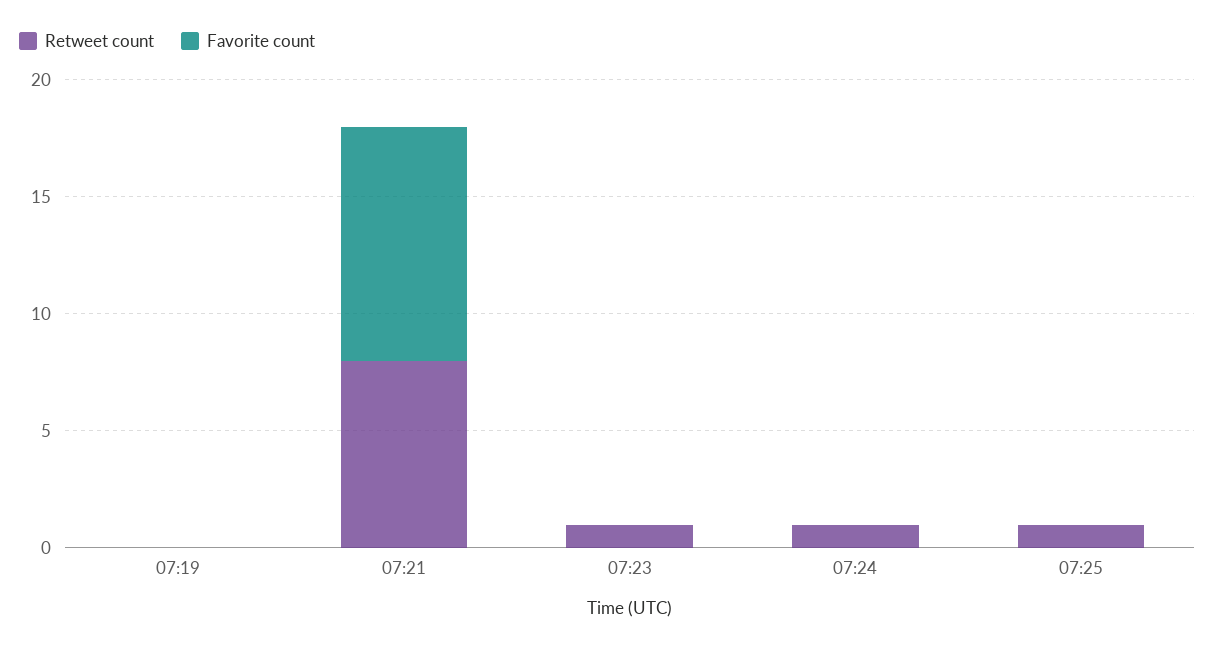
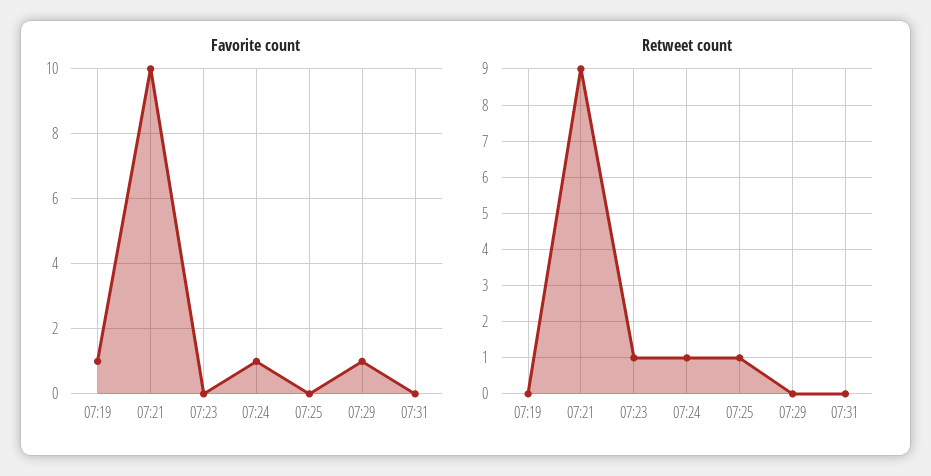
Favorite count, 07:19: 0 -> 1
Retweet count, 07:21: 8 -> 9
Favorite count, 07:24: 0 -> 1
Favorite count, 07:29: none -> 1
Favorite count, 07:31: none -> 0
Retweet count, 07:29: none -> 0
Retweet count, 07:31: none -> 0

